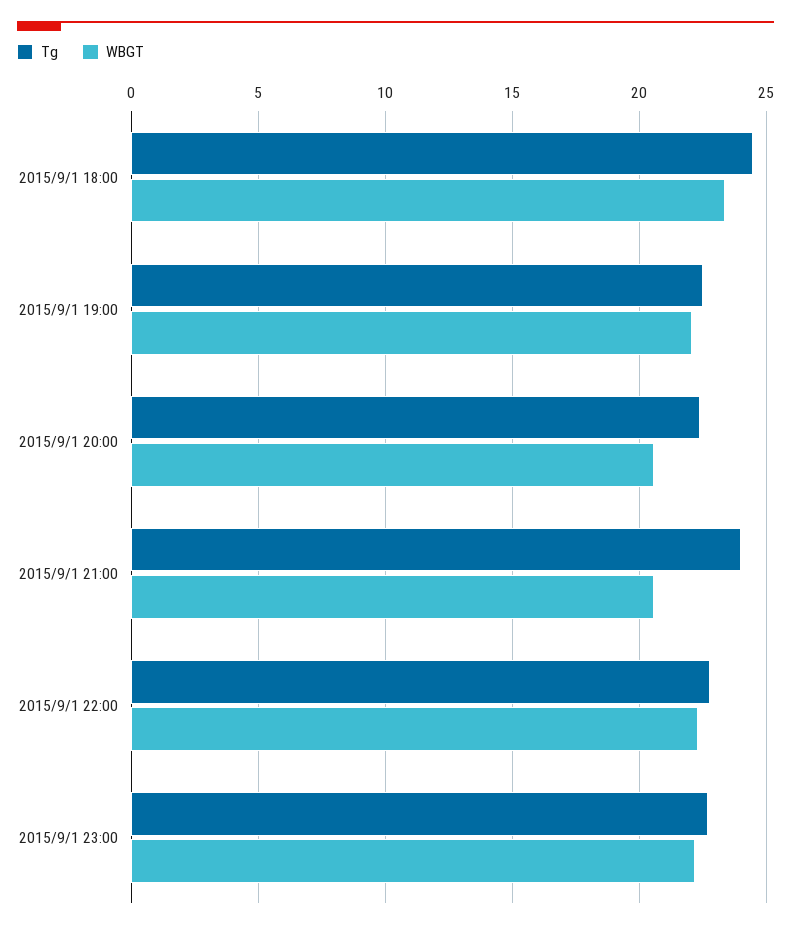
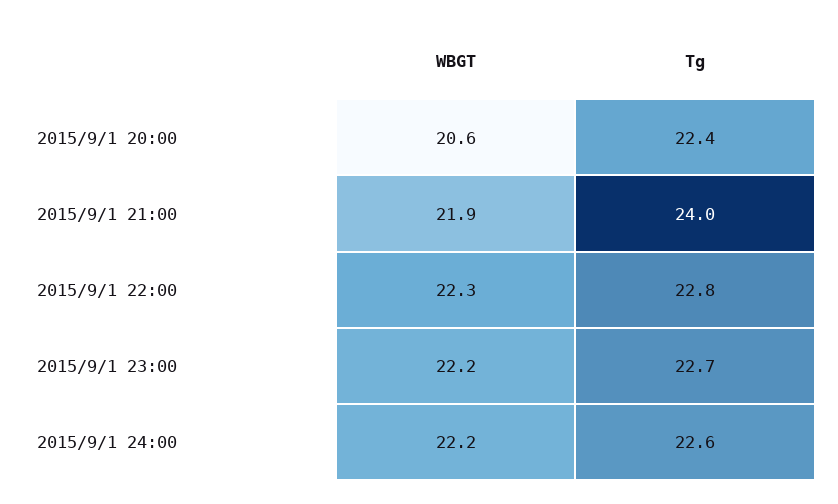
Tg, 2015/9/1 18:00: 24.5 -> none
WBGT, 2015/9/1 18:00: 23.5 -> none
Tg, 2015/9/1 19:00: 22.5 -> none
WBGT, 2015/9/1 19:00: 22 -> none
WBGT, 2015/9/1 21:00: 20.5 -> 21.9
WBGT, 2015/9/1 24:00: none -> 22.2
Tg, 2015/9/1 24:00: none -> 22.6

